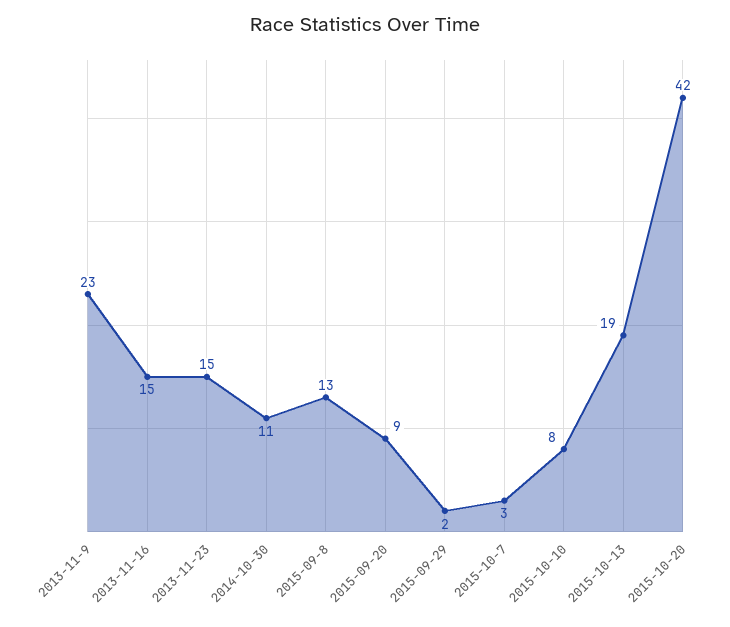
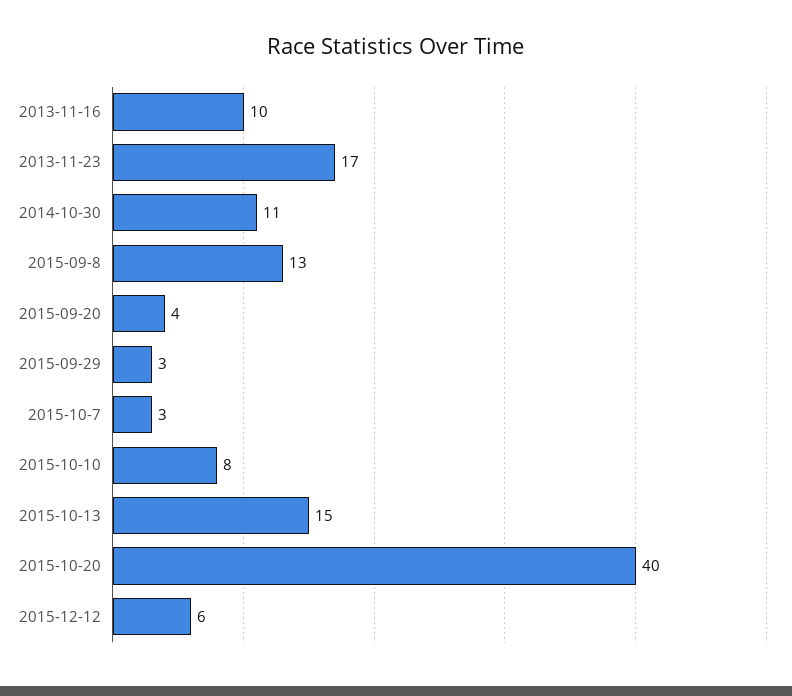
2013-11-9: 23 -> none
2013-11-16: 15 -> 10
2013-11-23: 15 -> 17
2015-09-20: 9 -> 4
2015-09-29: 2 -> 3
2015-10-13: 19 -> 15
2015-10-20: 42 -> 40
2015-12-12: none -> 6

